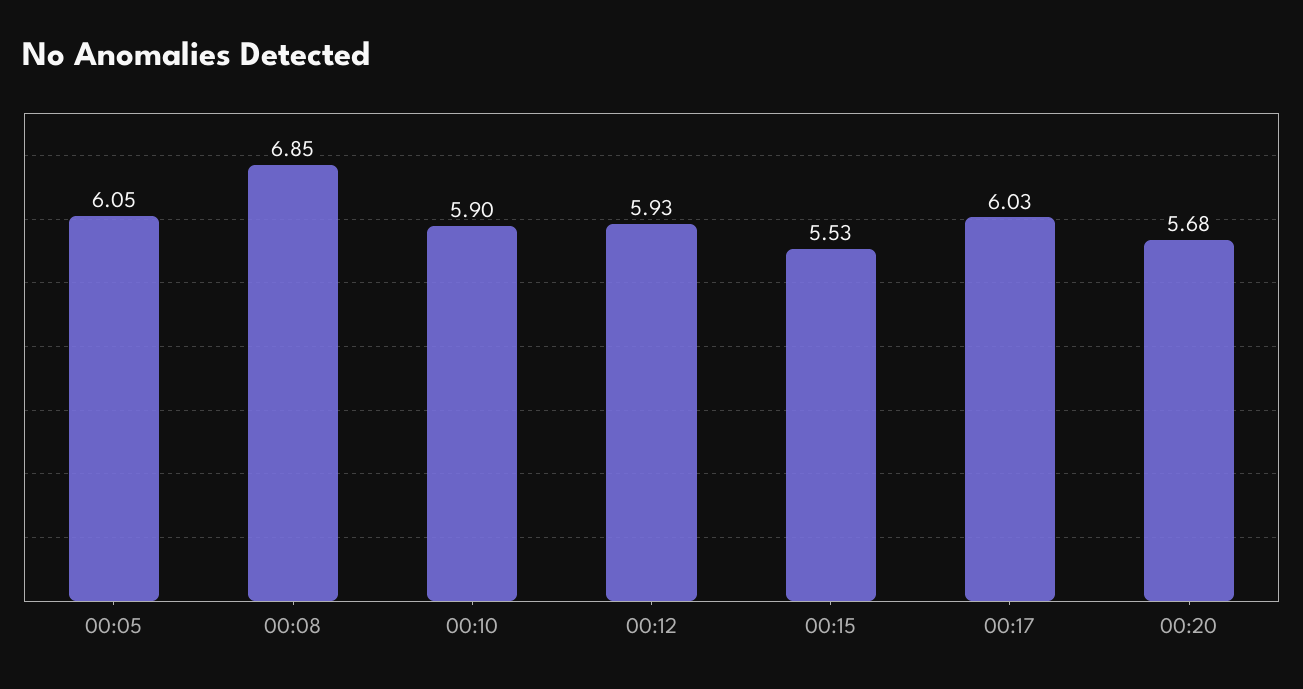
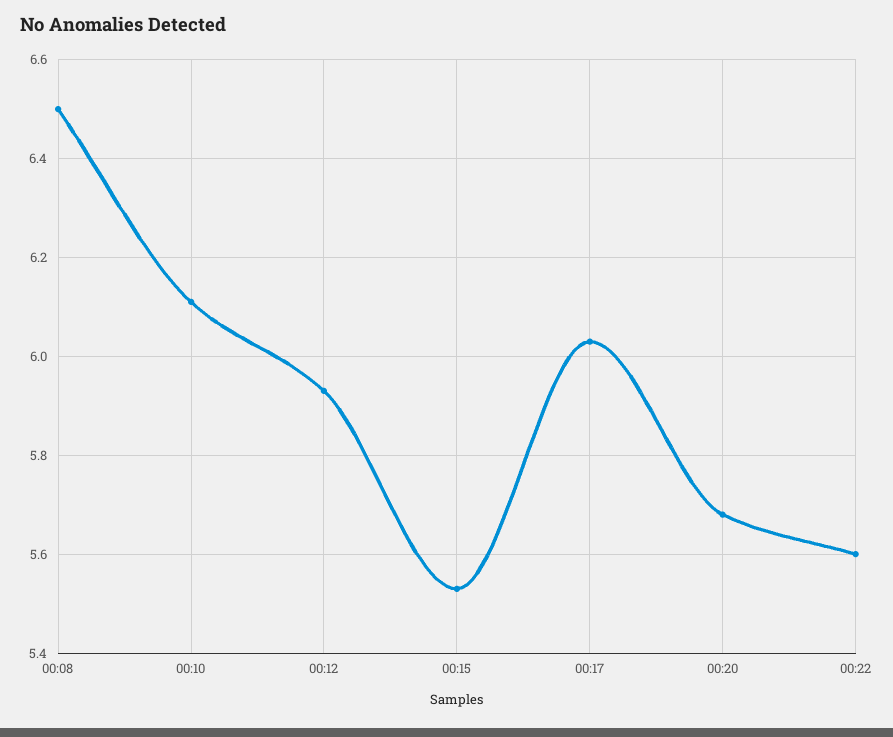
00:05: 6.05 -> none
00:08: 6.85 -> 6.5
00:10: 5.9 -> 6.1
00:22: none -> 5.6

